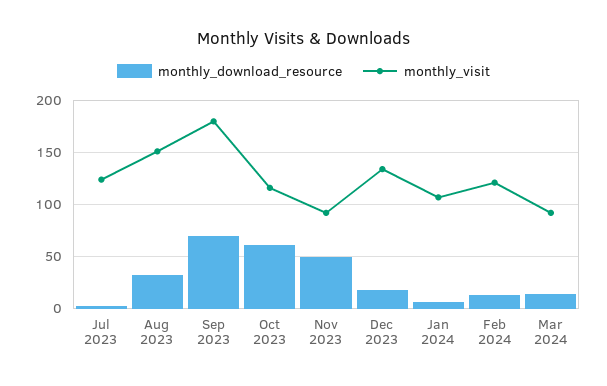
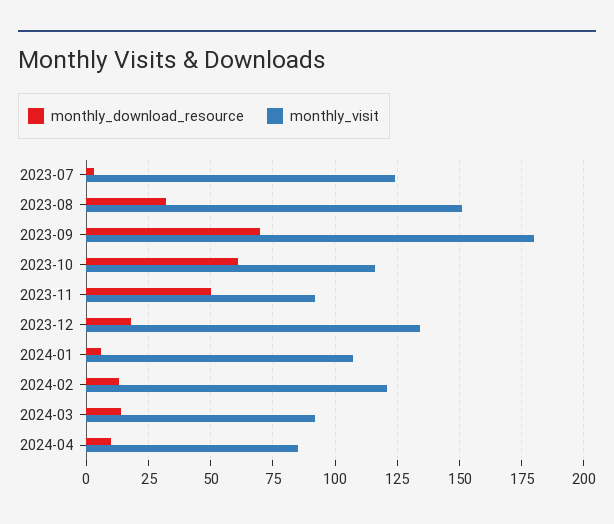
monthly_download_resource, 2024-04: none -> 10
monthly_visit, 2024-04: none -> 85

